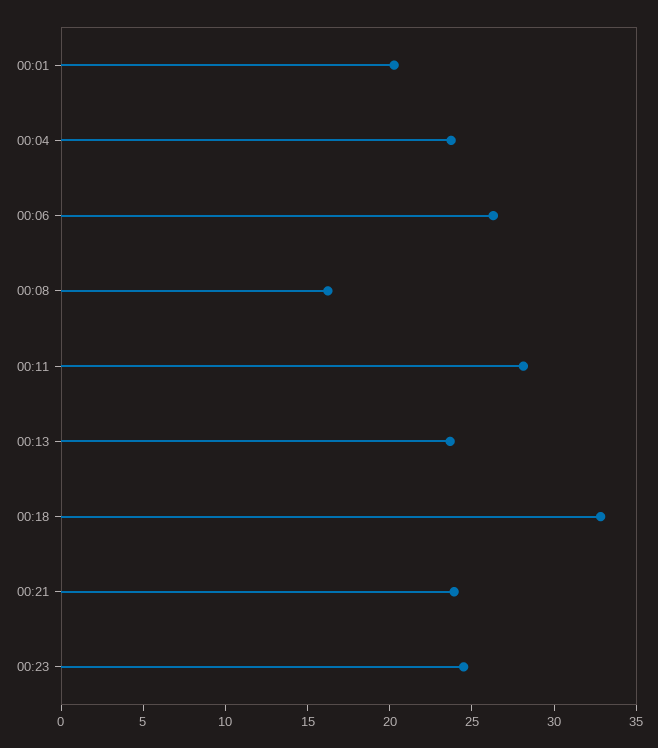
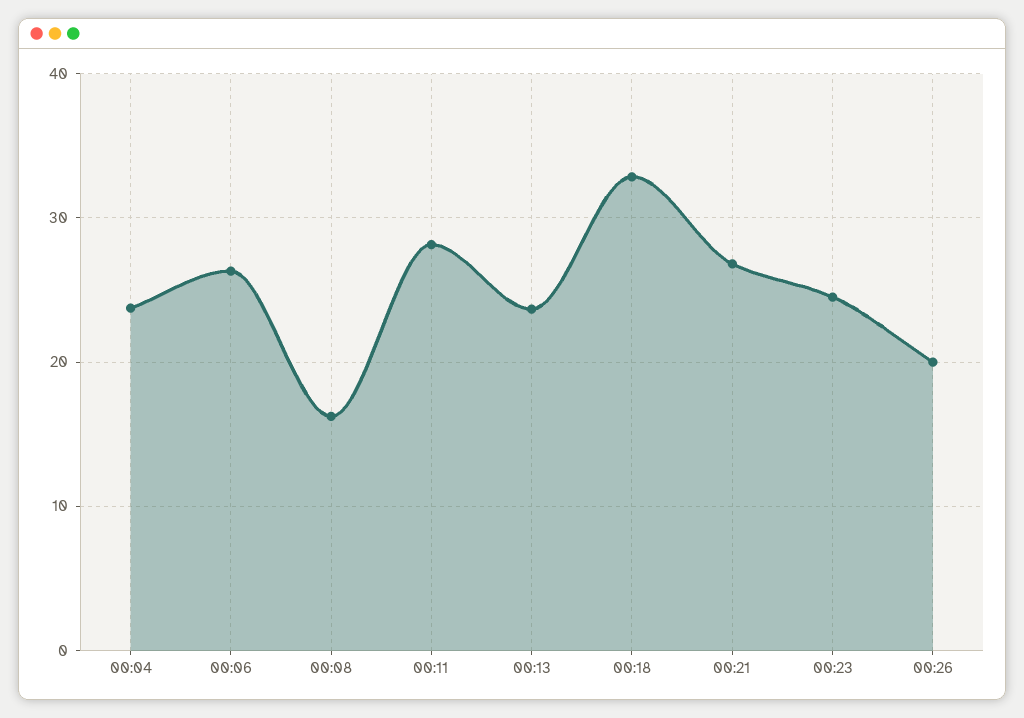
00:01: 20 -> none
00:21: 24 -> 27
00:26: none -> 20

